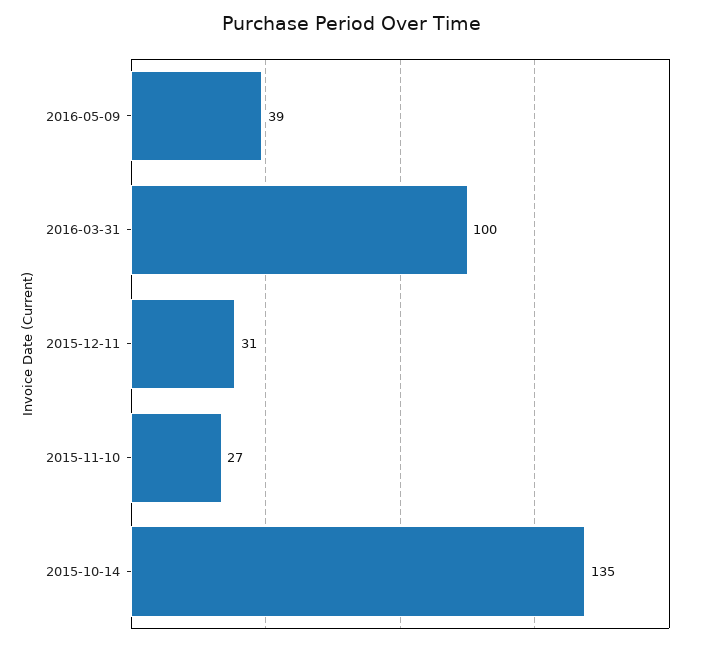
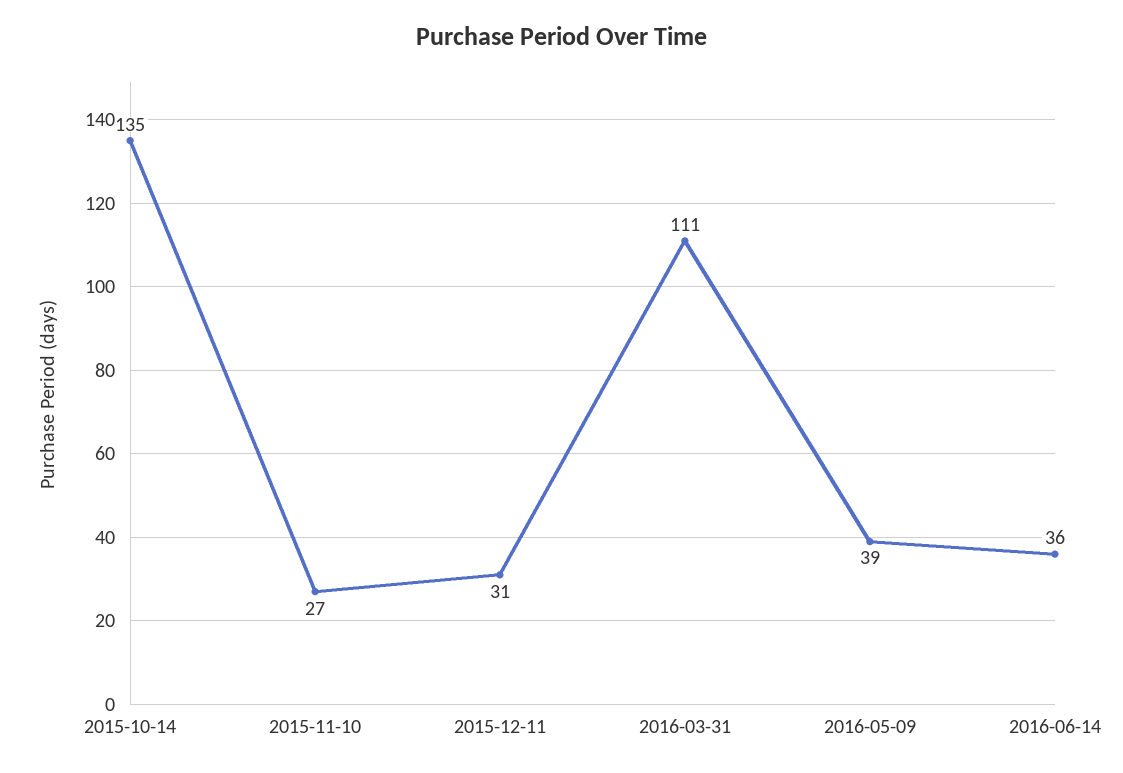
2016-03-31: 100 -> 111
2016-06-14: none -> 36

